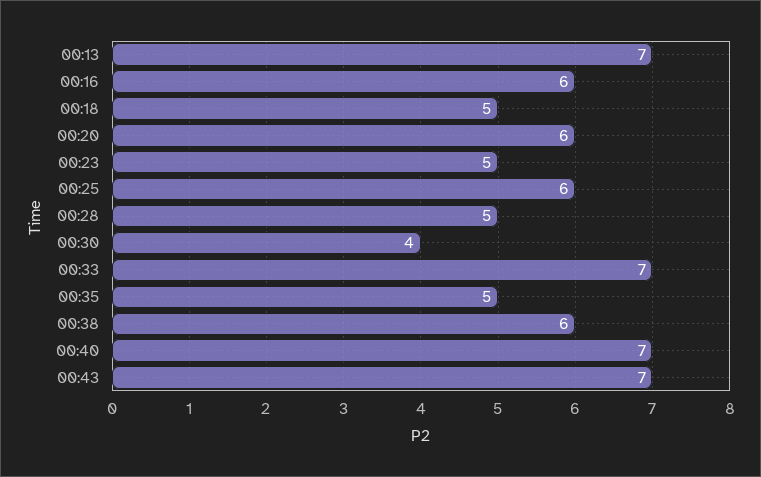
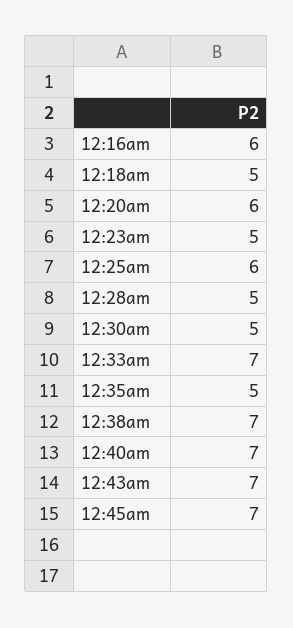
00:13: 7 -> none
00:30: 4 -> 5
00:38: 6 -> 7
12:45am: none -> 7

